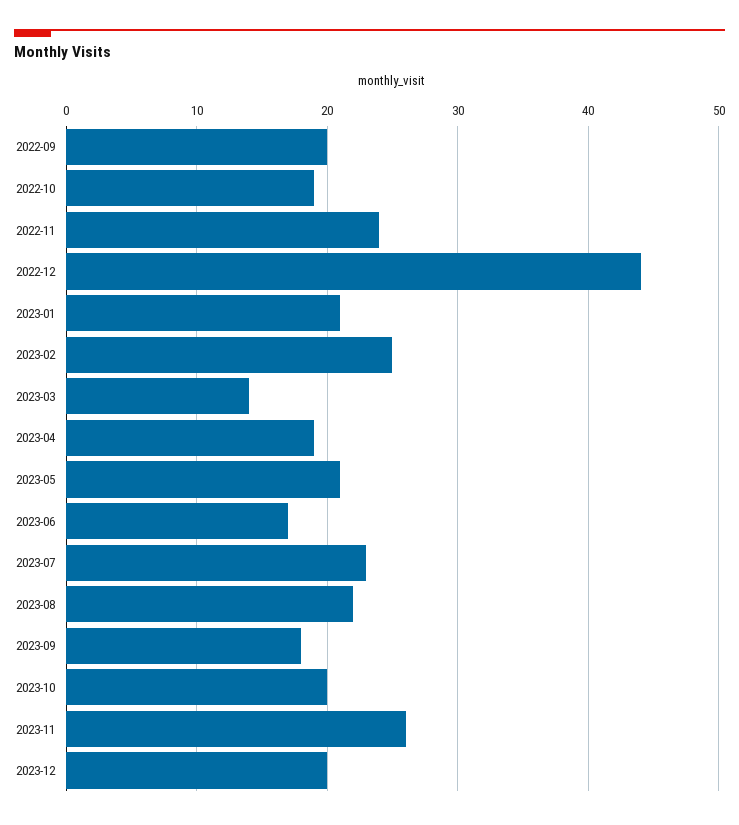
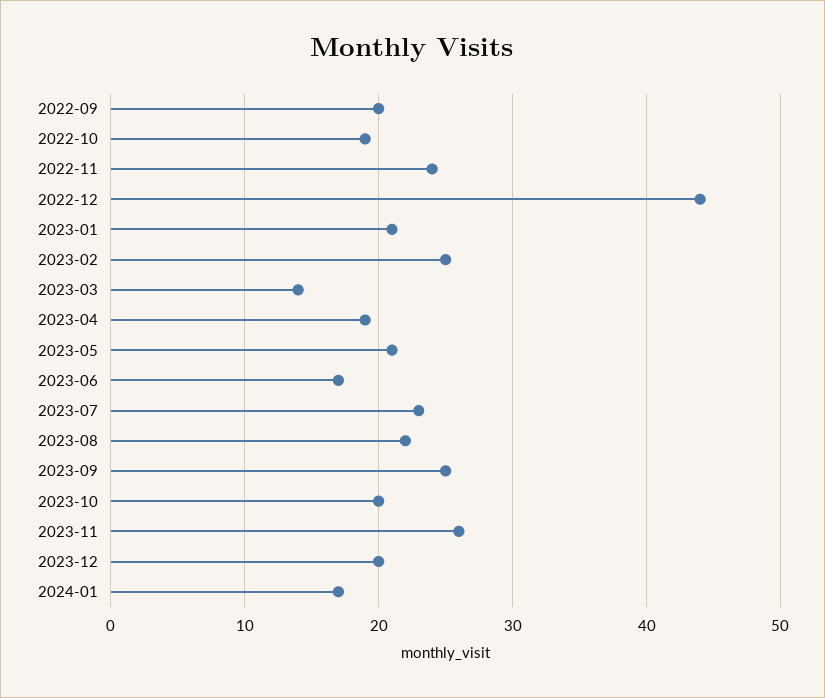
2023-09: 18 -> 25
2024-01: none -> 17

